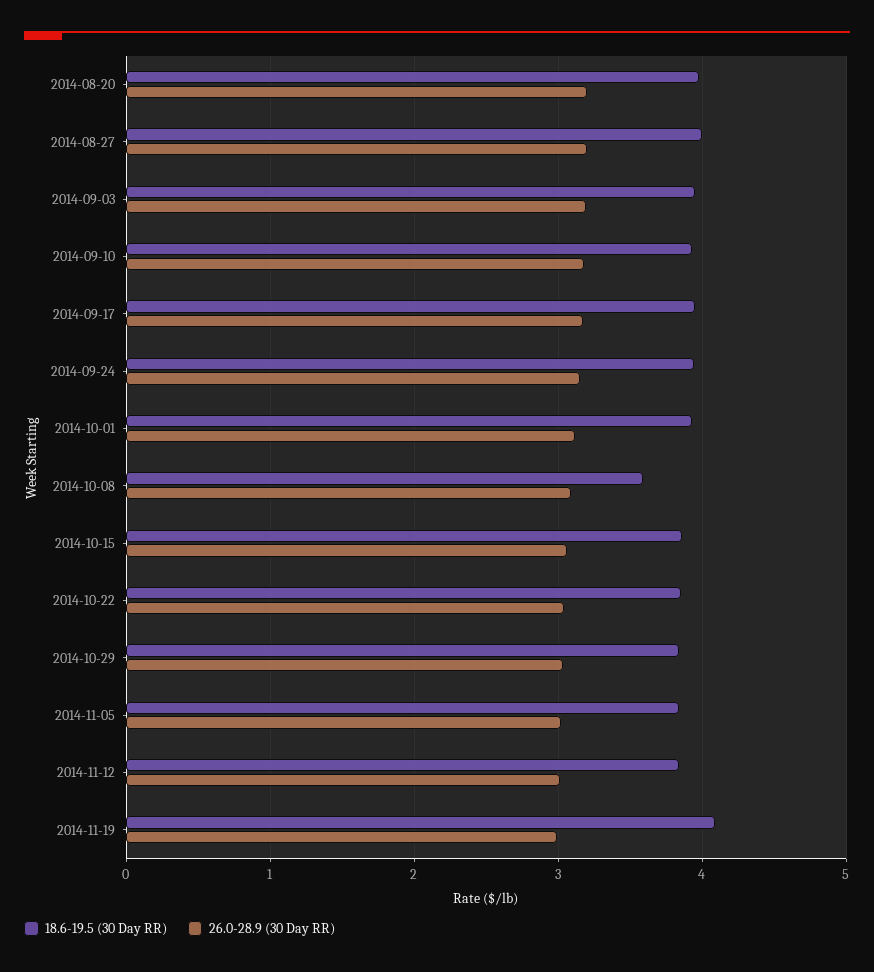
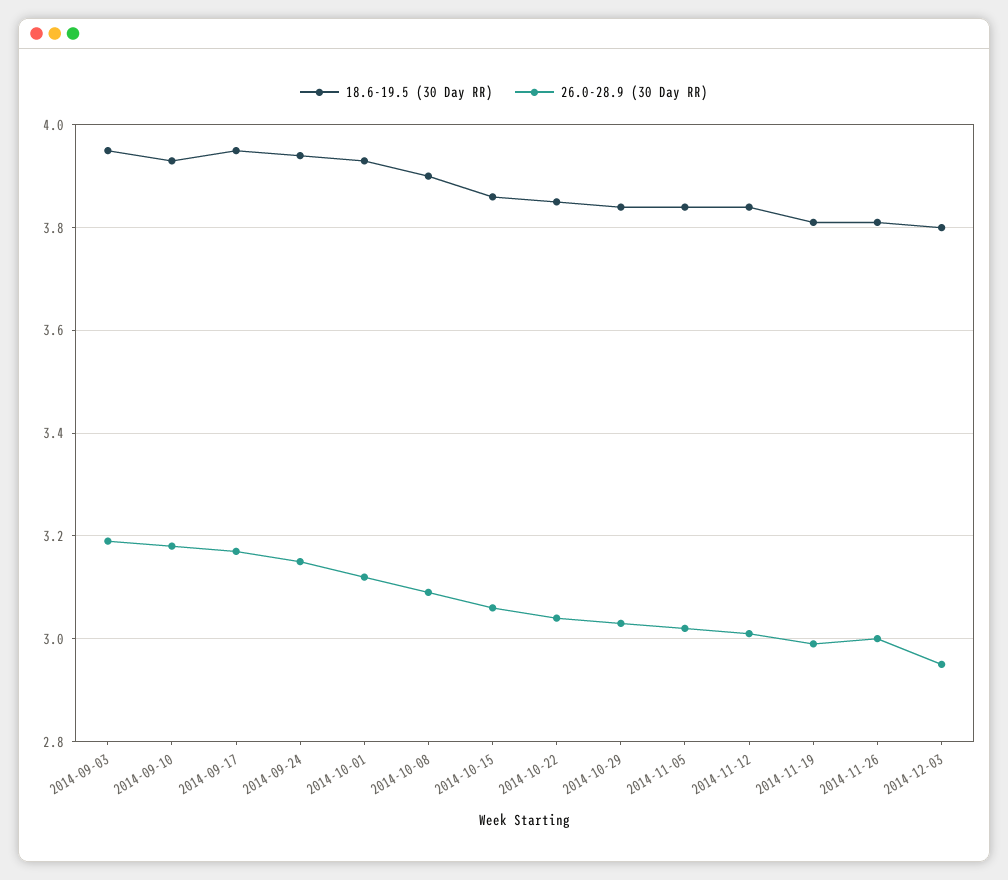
18.6-19.5 (30 Day RR), 2014-08-20: 4 -> none
26.0-28.9 (30 Day RR), 2014-08-20: 3.2 -> none
18.6-19.5 (30 Day RR), 2014-08-27: 4 -> none
26.0-28.9 (30 Day RR), 2014-08-27: 3.2 -> none
18.6-19.5 (30 Day RR), 2014-10-08: 3.6 -> 3.9
18.6-19.5 (30 Day RR), 2014-11-19: 4.1 -> 3.8
18.6-19.5 (30 Day RR), 2014-11-26: none -> 3.8
26.0-28.9 (30 Day RR), 2014-11-26: none -> 3
18.6-19.5 (30 Day RR), 2014-12-03: none -> 3.8
26.0-28.9 (30 Day RR), 2014-12-03: none -> 2.95

